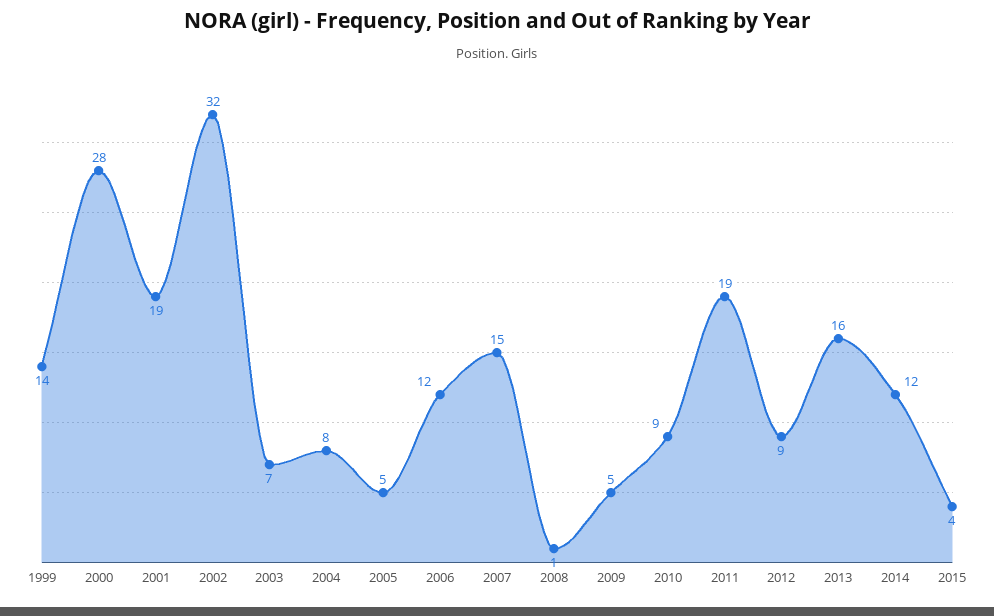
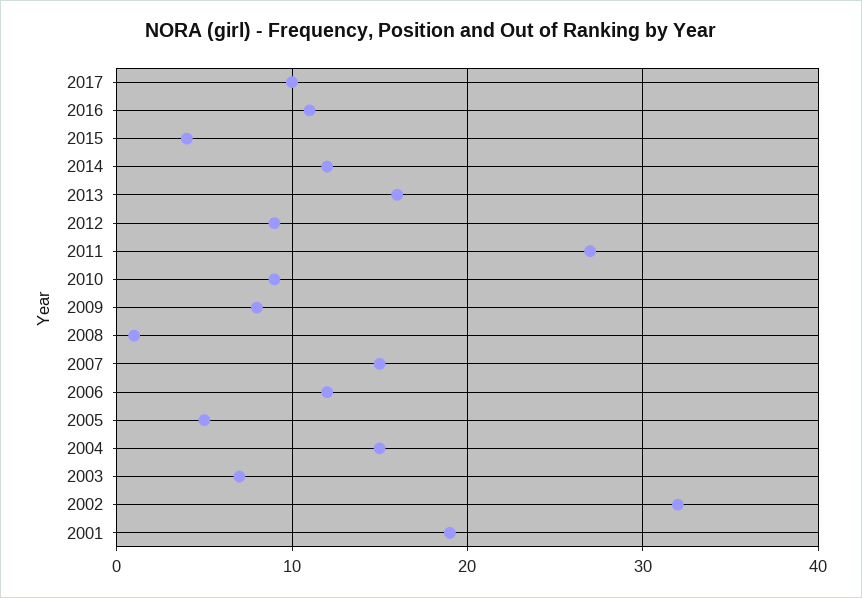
1999: 14 -> none
2000: 28 -> none
2004: 8 -> 15
2009: 5 -> 8
2011: 19 -> 27
2017: none -> 10
2016: none -> 11

